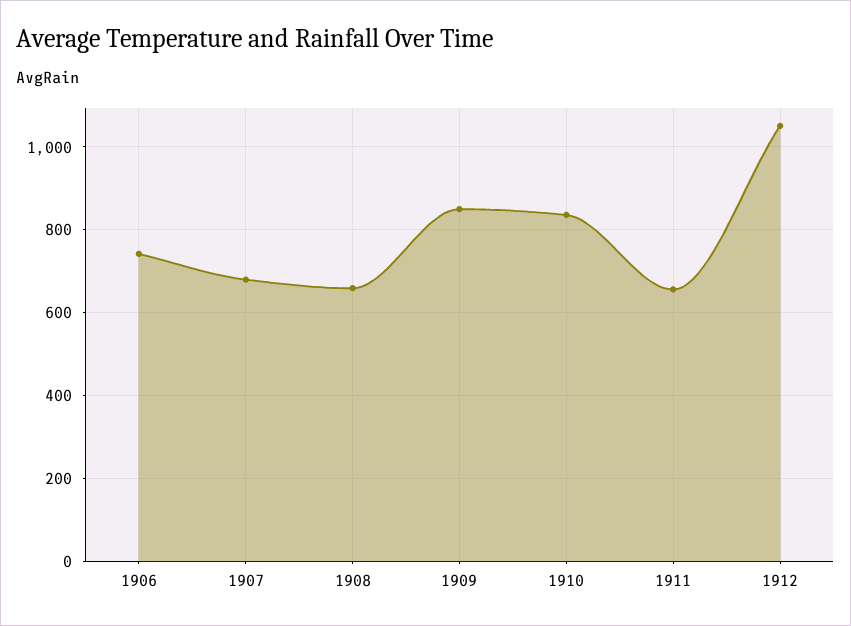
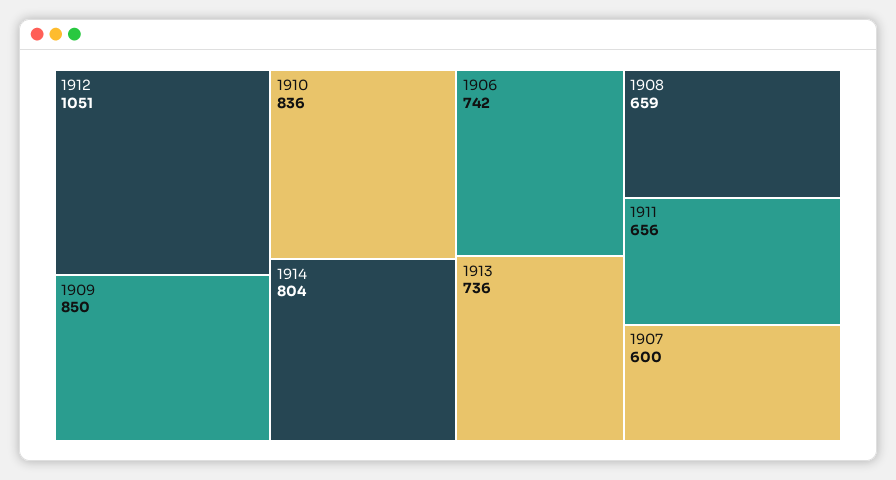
1907: 680 -> 600
1914: none -> 804
1913: none -> 736

